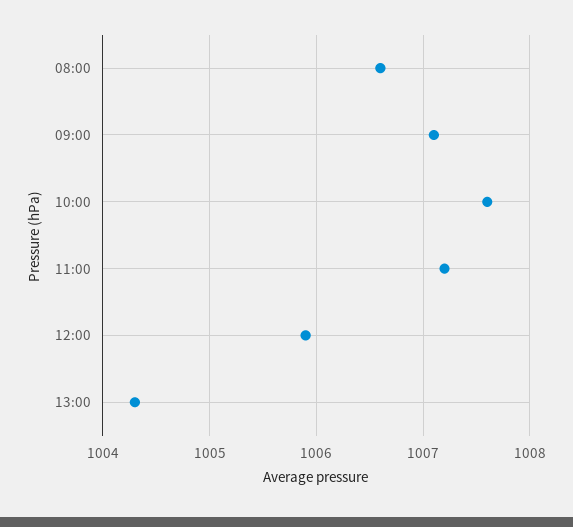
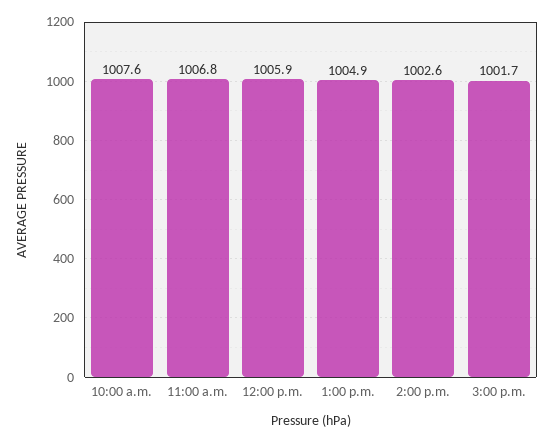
08:00: 1006.6 -> none
09:00: 1007.1 -> none
11:00: 1007.2 -> 1006.8
13:00: 1004.3 -> 1004.9
2:00 p.m.: none -> 1002.6
3:00 p.m.: none -> 1001.7

